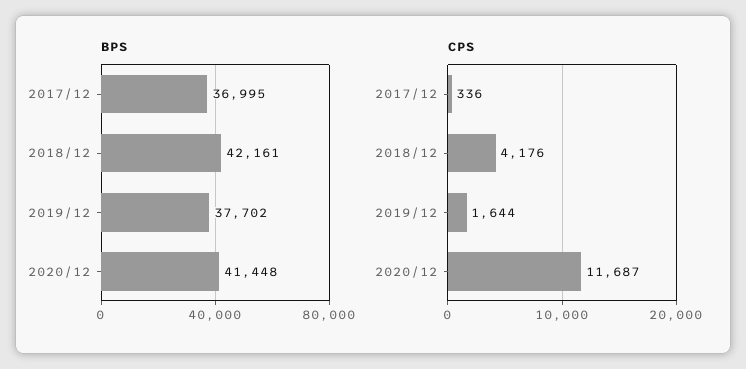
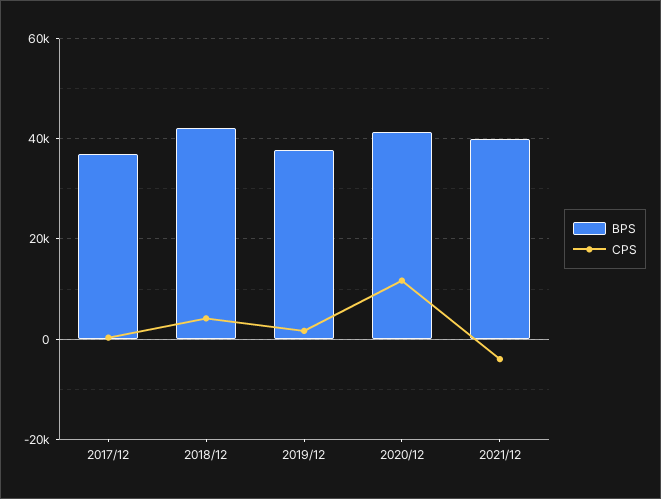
BPS, 2021/12: none -> 40000
CPS, 2021/12: none -> -4000

